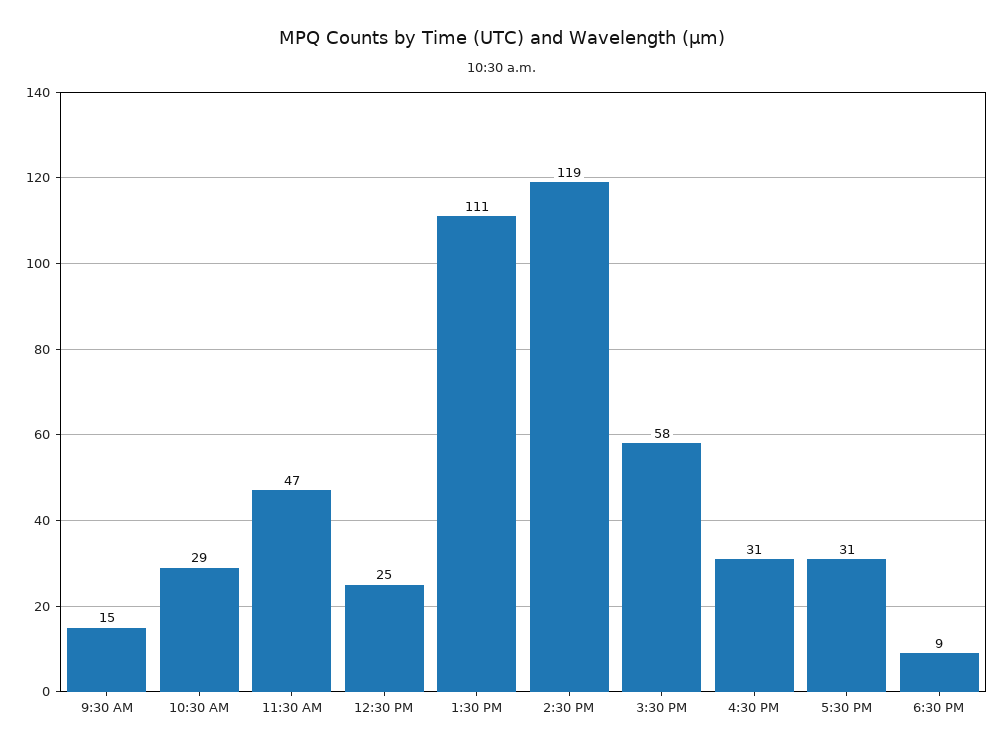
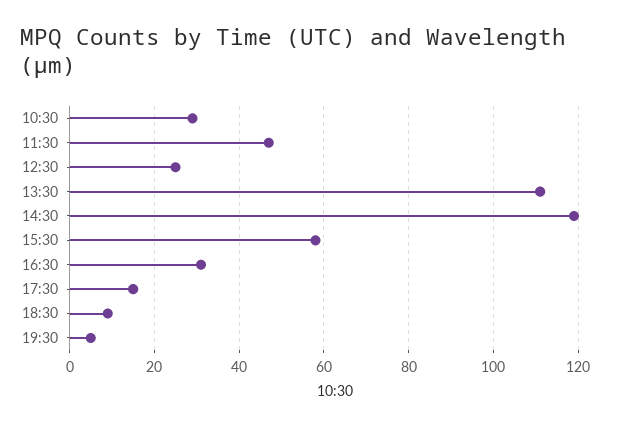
9:30 AM: 15 -> none
5:30 PM: 31 -> 15
19:30: none -> 5

